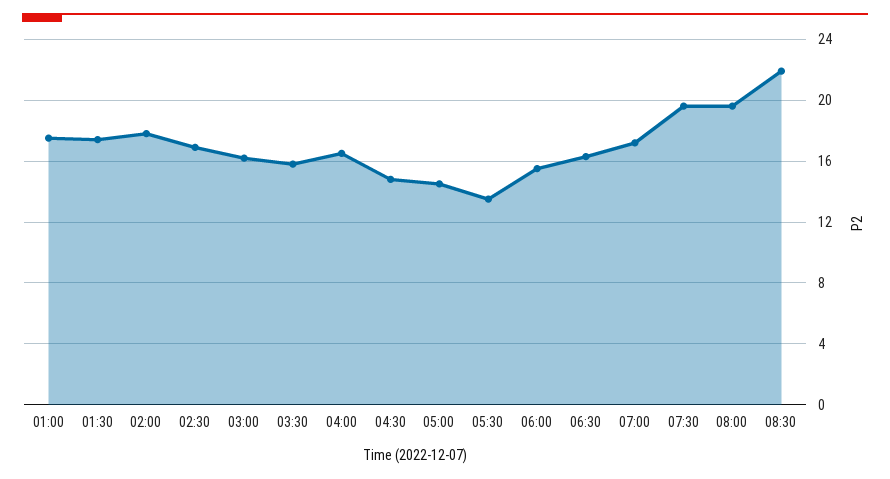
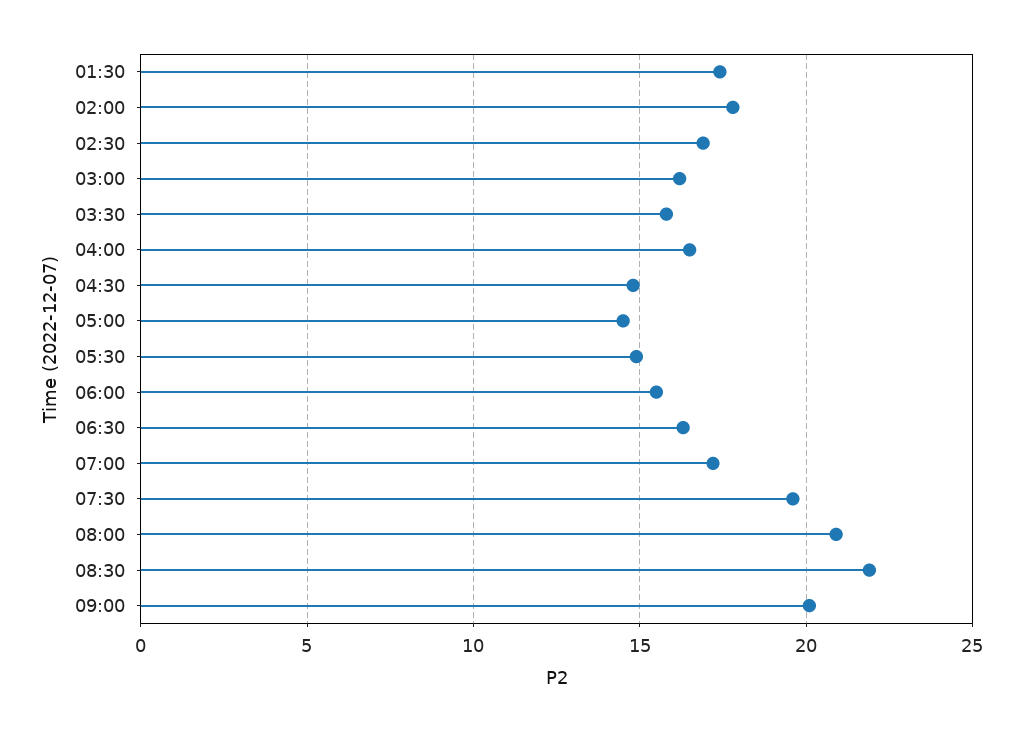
01:00: 17.5 -> none
05:30: 13.5 -> 15
08:00: 19.5 -> 21
09:00: none -> 20

